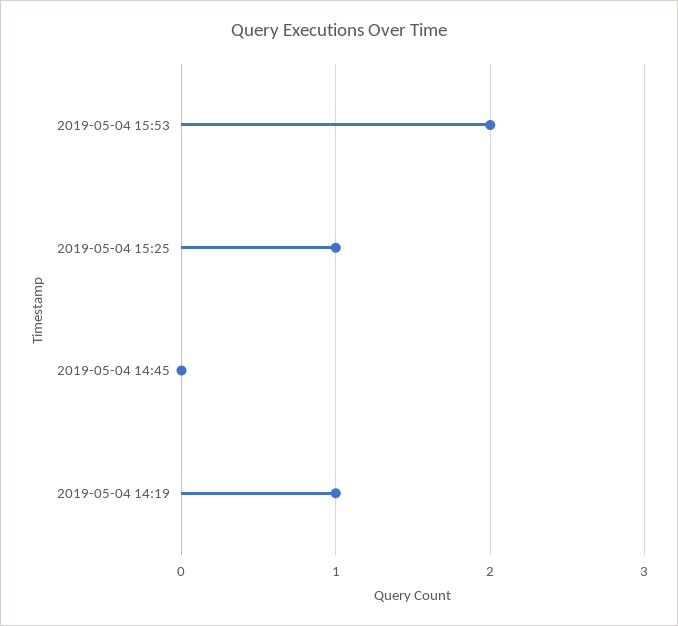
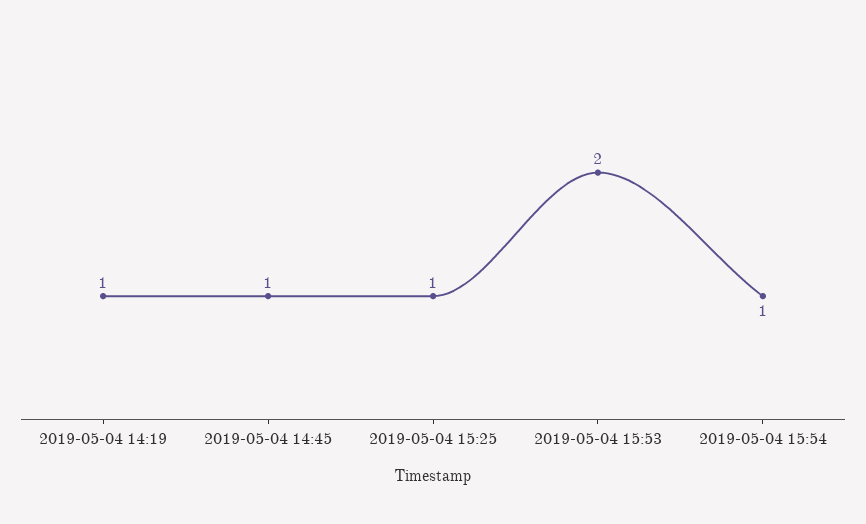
2019-05-04 14:45: 0 -> 1
2019-05-04 15:54: none -> 1

